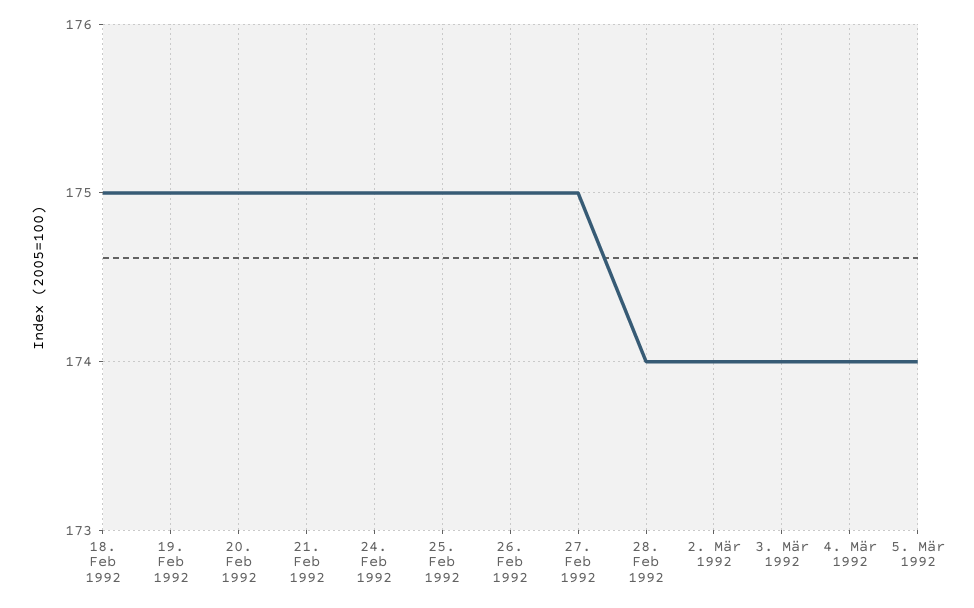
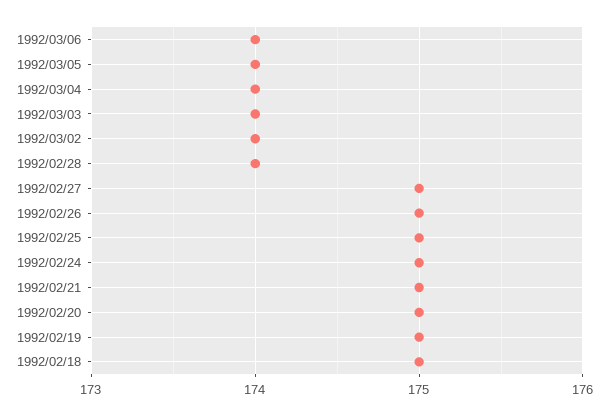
1992/03/06: none -> 174

